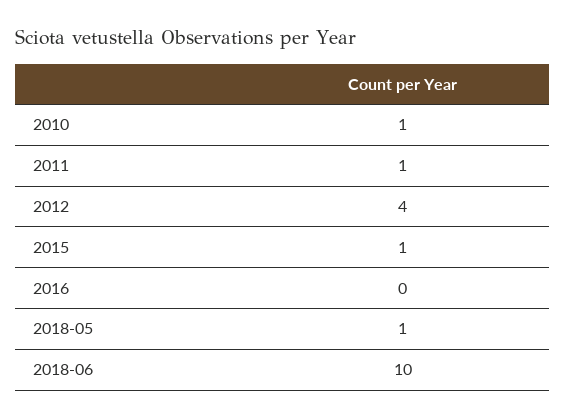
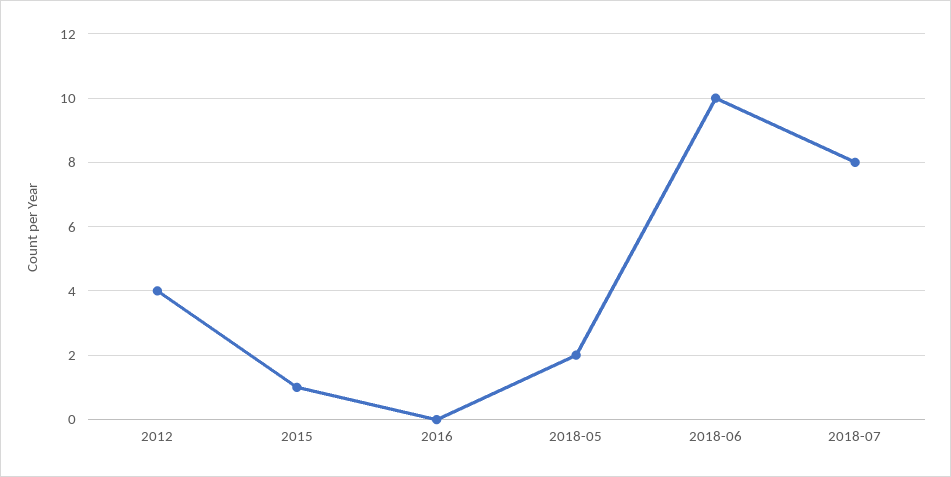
2010: 1 -> none
2011: 1 -> none
2018-05: 1 -> 2
2018-07: none -> 8

